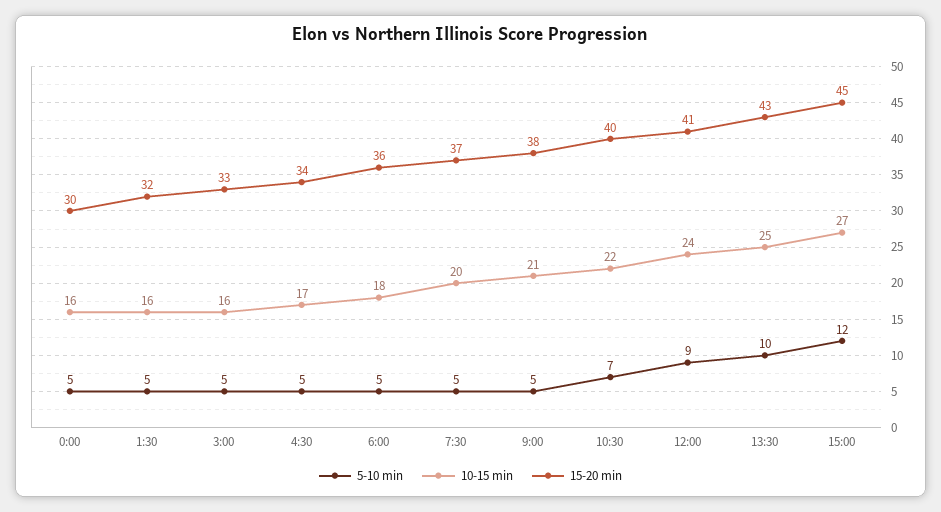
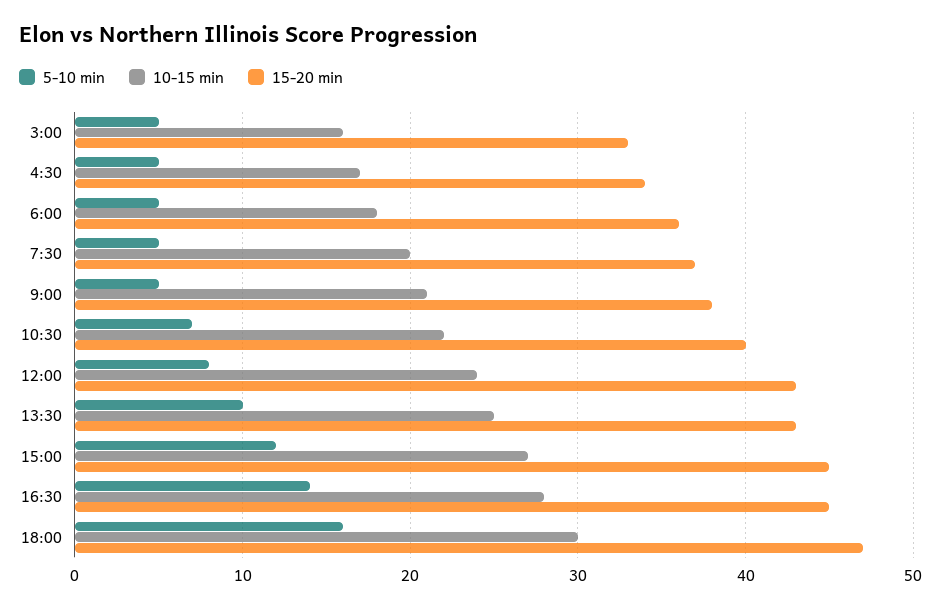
5-10 min, 0:00: 5 -> none
10-15 min, 0:00: 16 -> none
15-20 min, 0:00: 30 -> none
5-10 min, 1:30: 5 -> none
10-15 min, 1:30: 16 -> none
15-20 min, 1:30: 32 -> none
5-10 min, 12:00: 9 -> 8
15-20 min, 12:00: 41 -> 43
5-10 min, 16:30: none -> 14
10-15 min, 16:30: none -> 28
15-20 min, 16:30: none -> 45
5-10 min, 18:00: none -> 16
10-15 min, 18:00: none -> 30
15-20 min, 18:00: none -> 47

